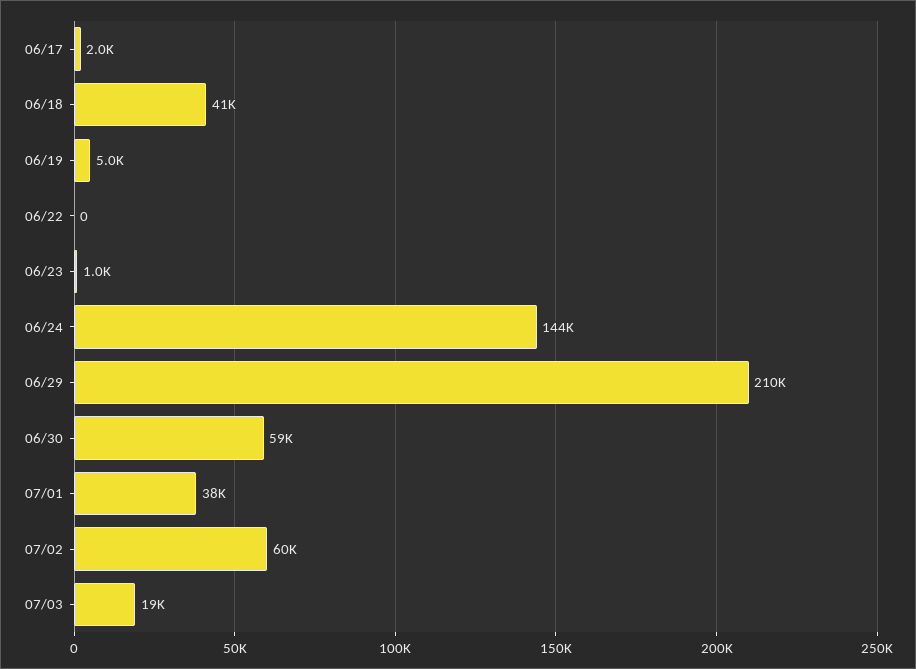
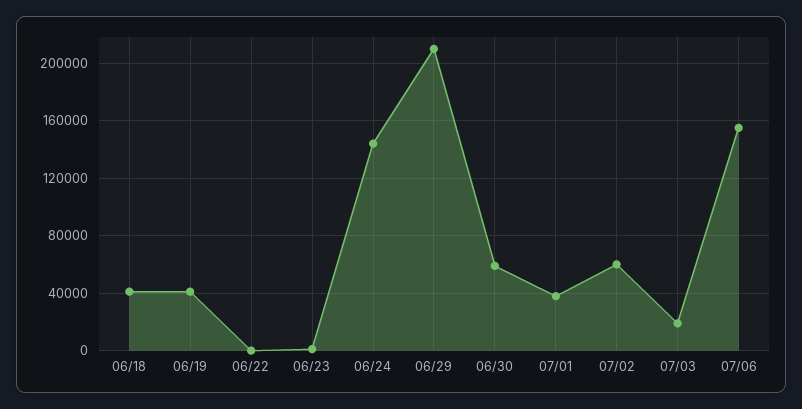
06/17: 2000 -> none
06/19: 5000 -> 40000
07/06: none -> 155000

